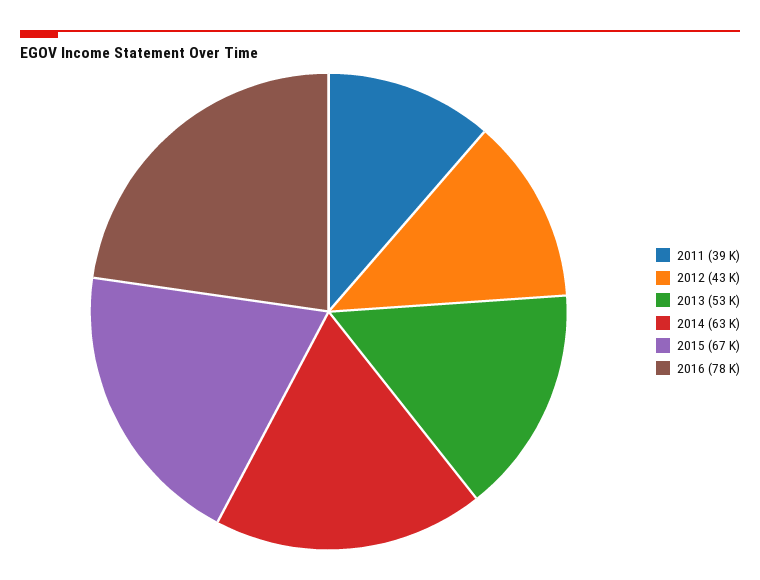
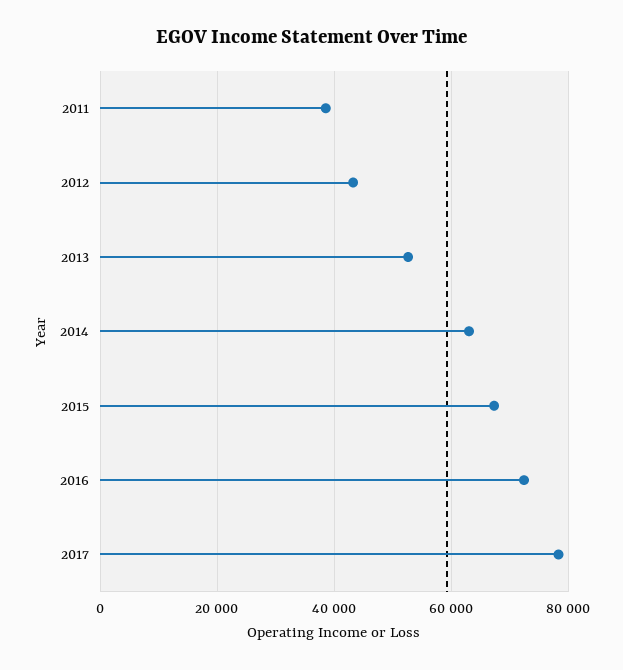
2016: 78000 -> 72000
2017: none -> 78000

